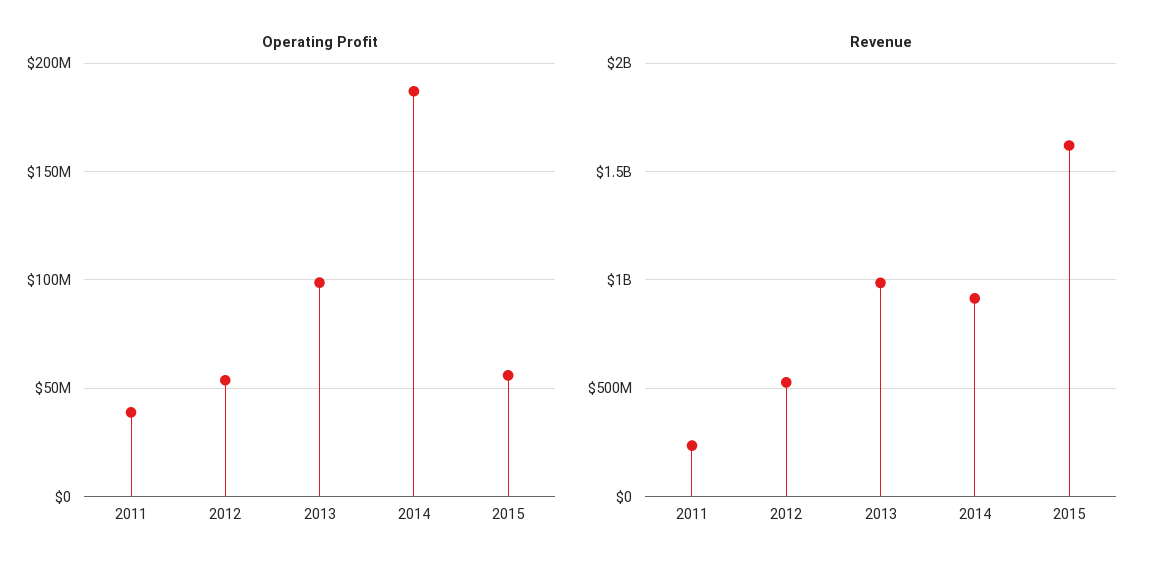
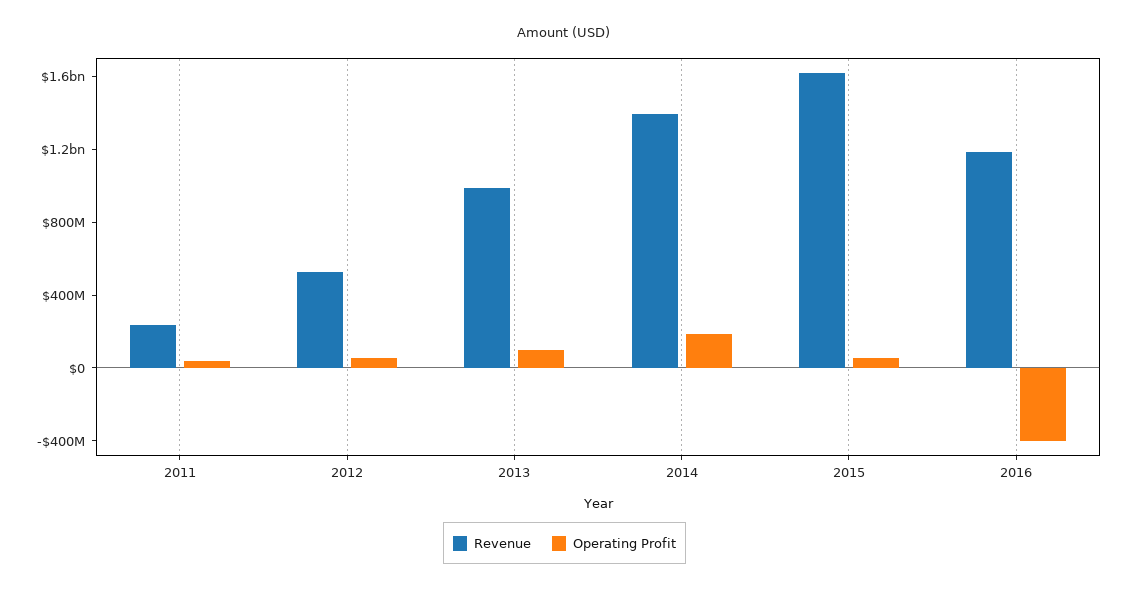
Revenue, 2014: 900000000 -> 1400000000
Revenue, 2016: none -> 1200000000
Operating Profit, 2016: none -> -400000000

